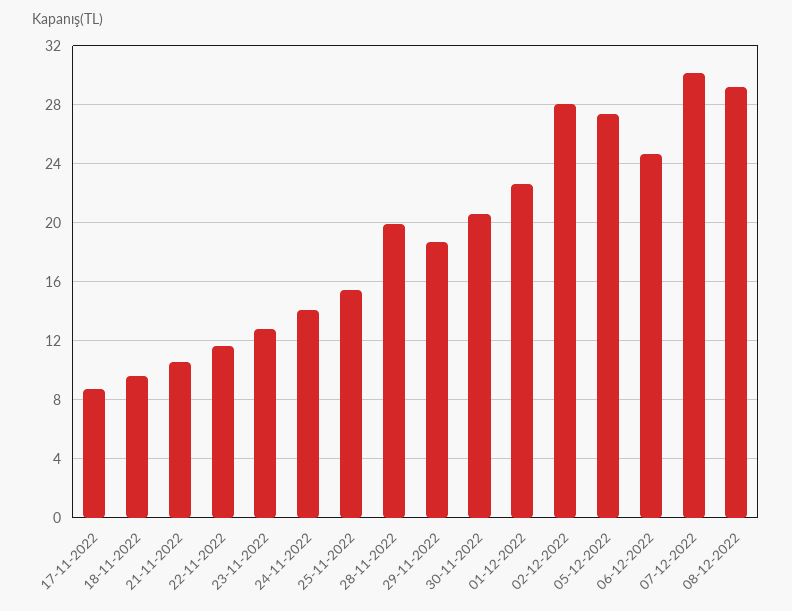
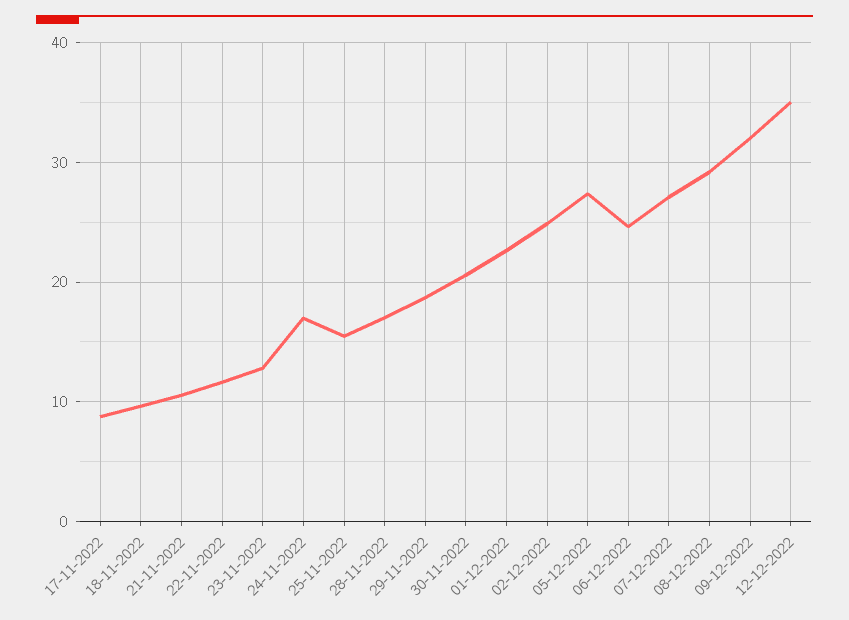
24-11-2022: 14 -> 17
28-11-2022: 20 -> 17
02-12-2022: 28 -> 25
07-12-2022: 30 -> 27
09-12-2022: none -> 32
12-12-2022: none -> 35

